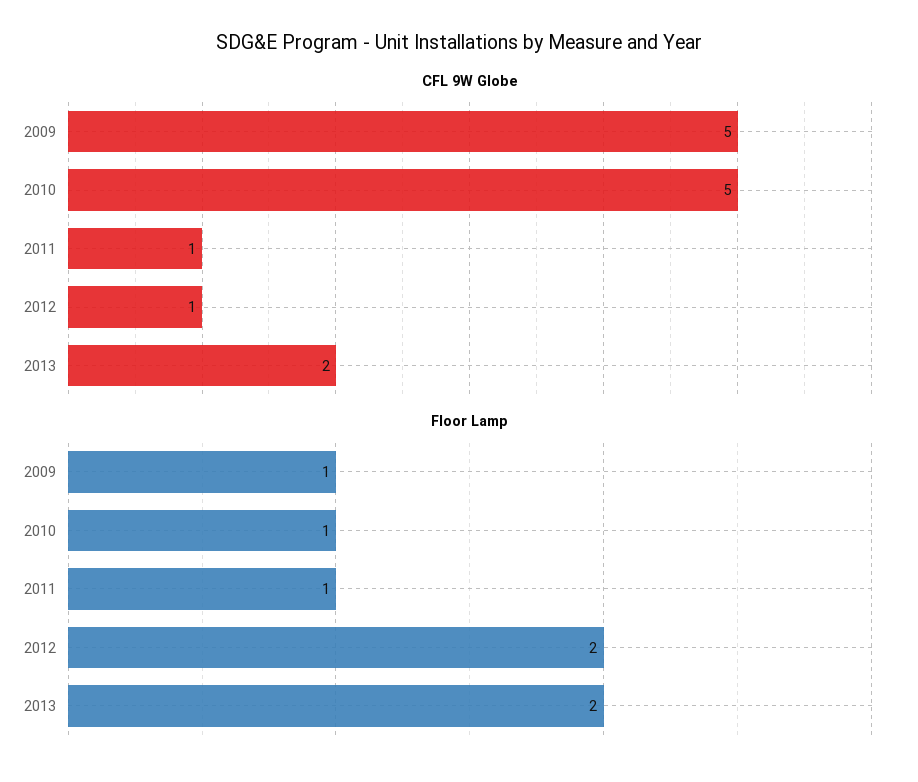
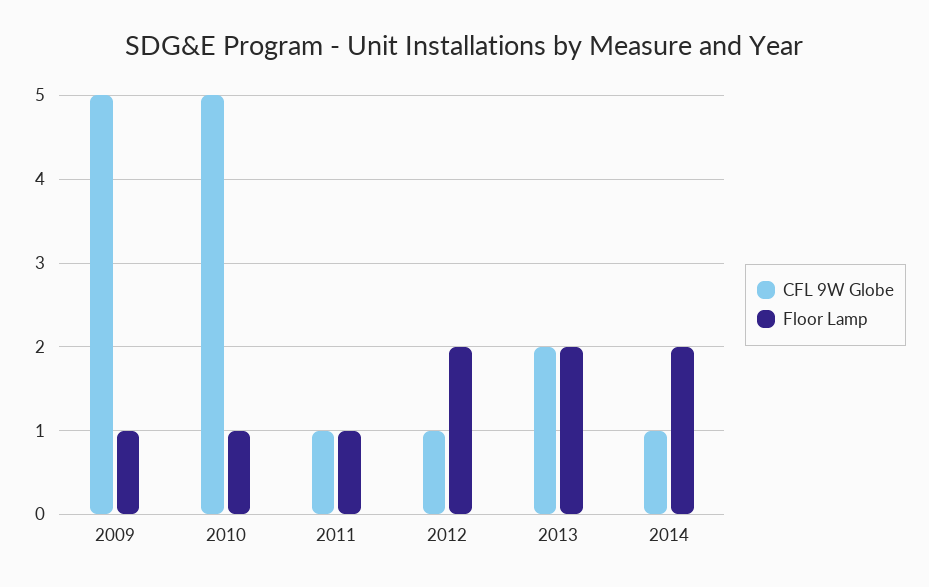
CFL 9W Globe, 2014: none -> 1
Floor Lamp, 2014: none -> 2

